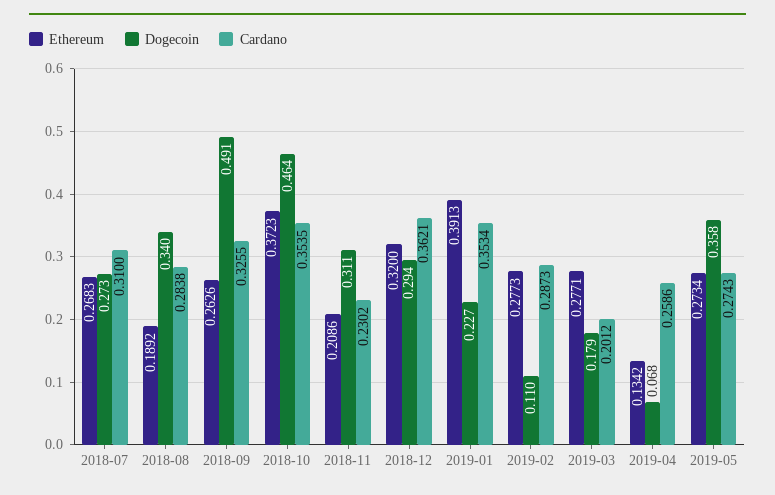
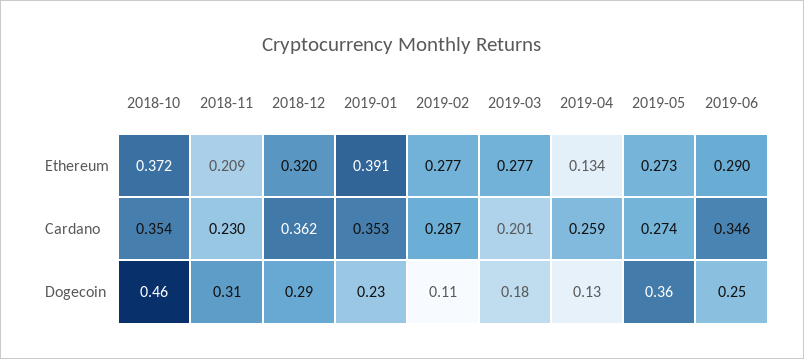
Ethereum, 2018-07: 0.2683 -> none
Dogecoin, 2018-07: 0.273 -> none
Cardano, 2018-07: 0.31 -> none
Ethereum, 2018-08: 0.1892 -> none
Dogecoin, 2018-08: 0.34 -> none
Cardano, 2018-08: 0.2838 -> none
Ethereum, 2018-09: 0.2626 -> none
Dogecoin, 2018-09: 0.491 -> none
Cardano, 2018-09: 0.3255 -> none
Dogecoin, 2019-04: 0.068 -> 0.13
Ethereum, 2019-06: none -> 0.29
Cardano, 2019-06: none -> 0.346
Dogecoin, 2019-06: none -> 0.25

